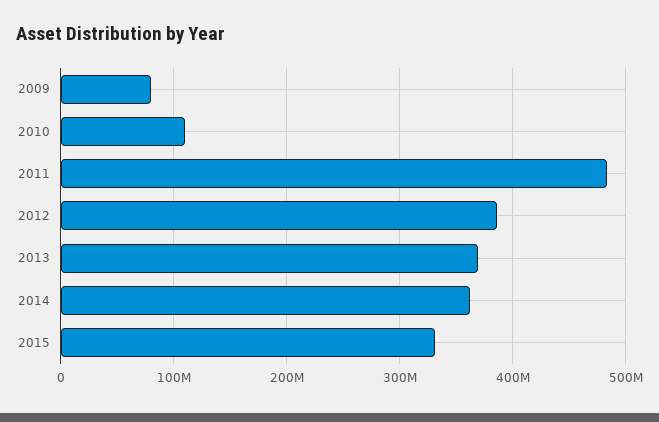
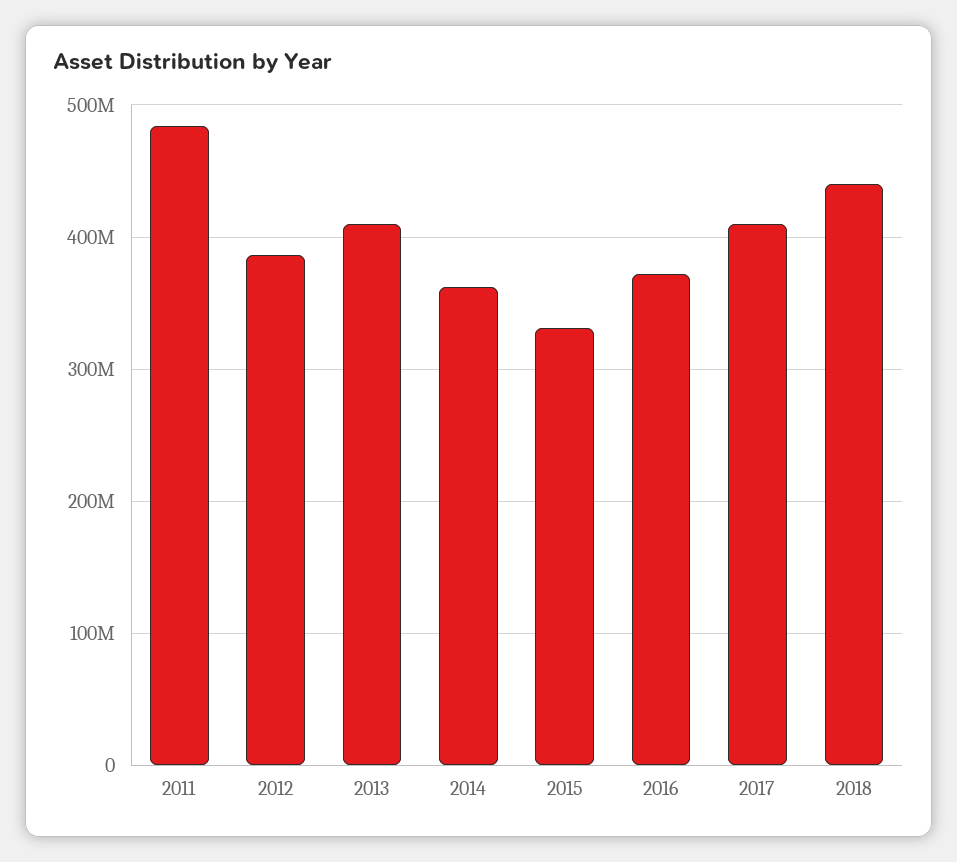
2009: 80000000 -> none
2010: 110000000 -> none
2013: 370000000 -> 410000000
2016: none -> 370000000
2017: none -> 410000000
2018: none -> 440000000

